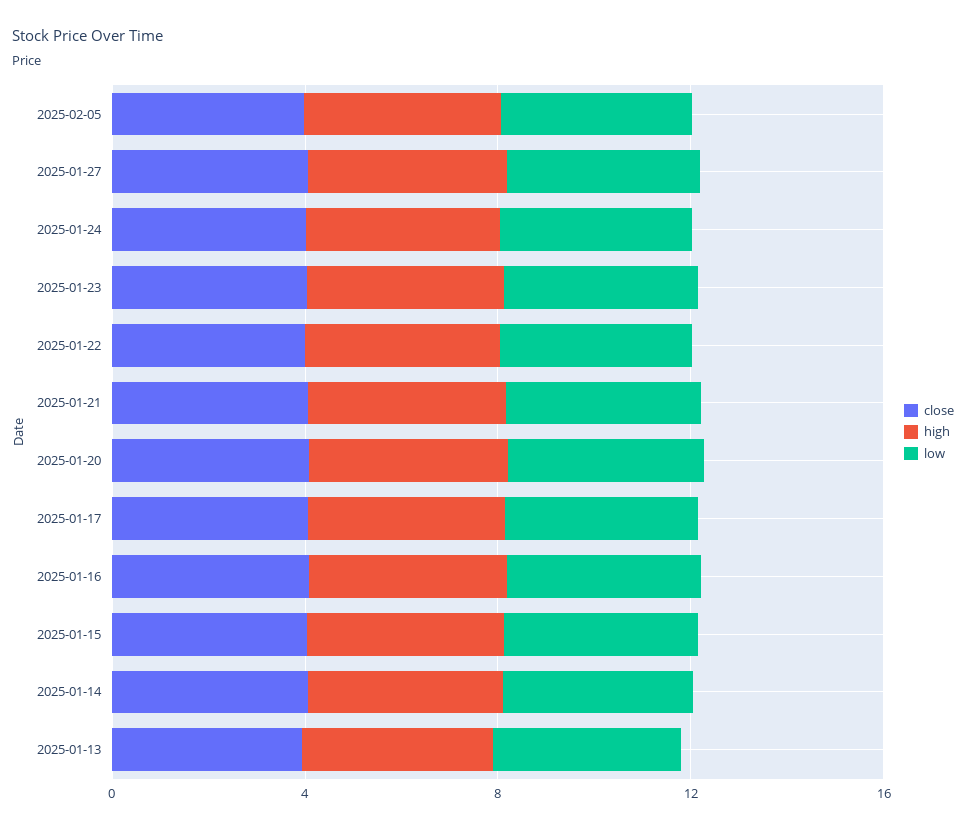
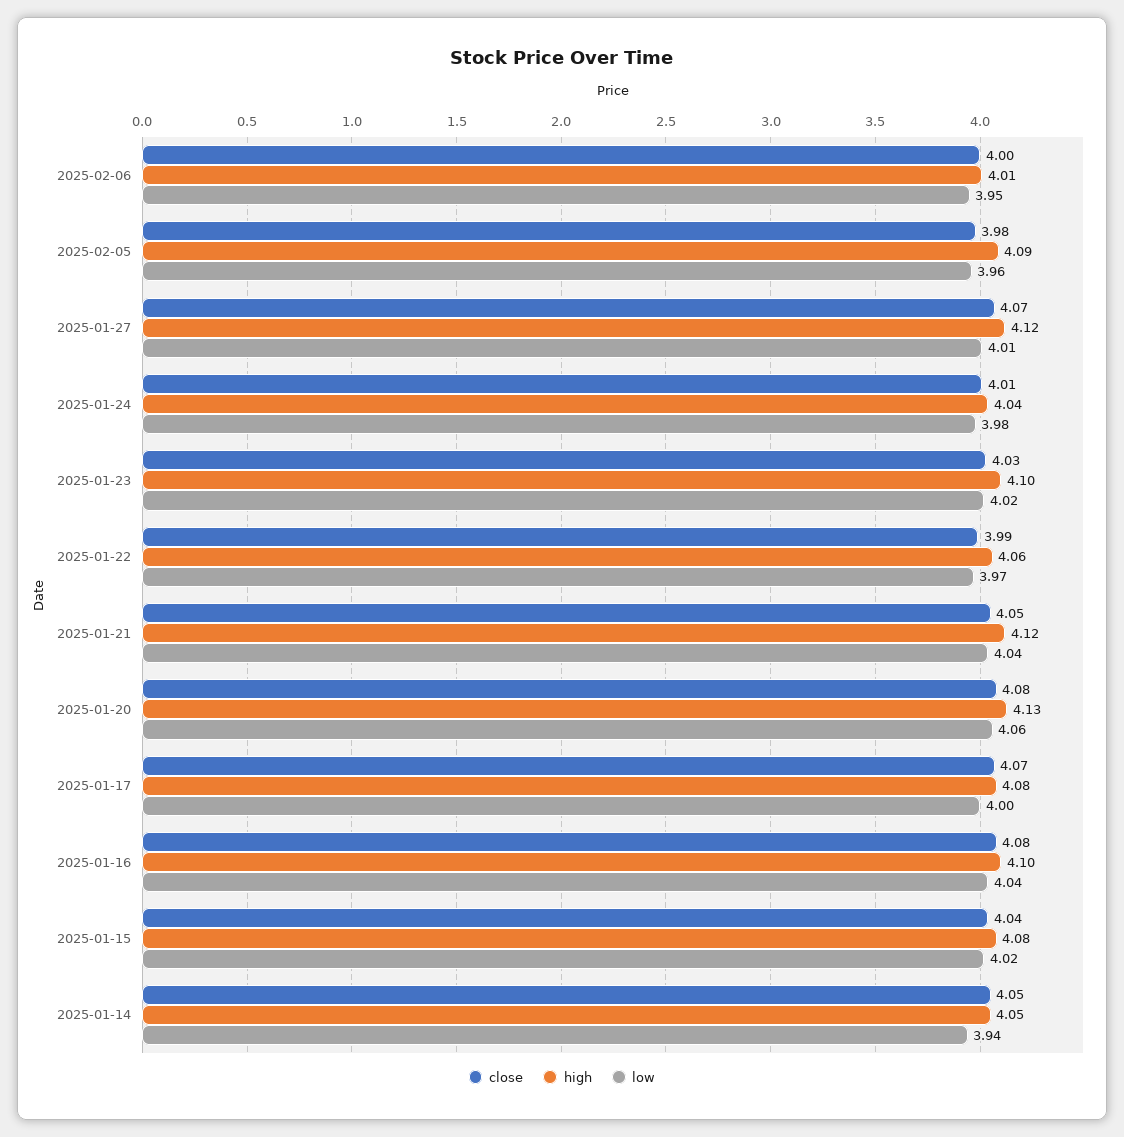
close, 2025-01-13: 4 -> none
high, 2025-01-13: 4 -> none
low, 2025-01-13: 4 -> none
close, 2025-02-06: none -> 4
high, 2025-02-06: none -> 4.01
low, 2025-02-06: none -> 3.95

